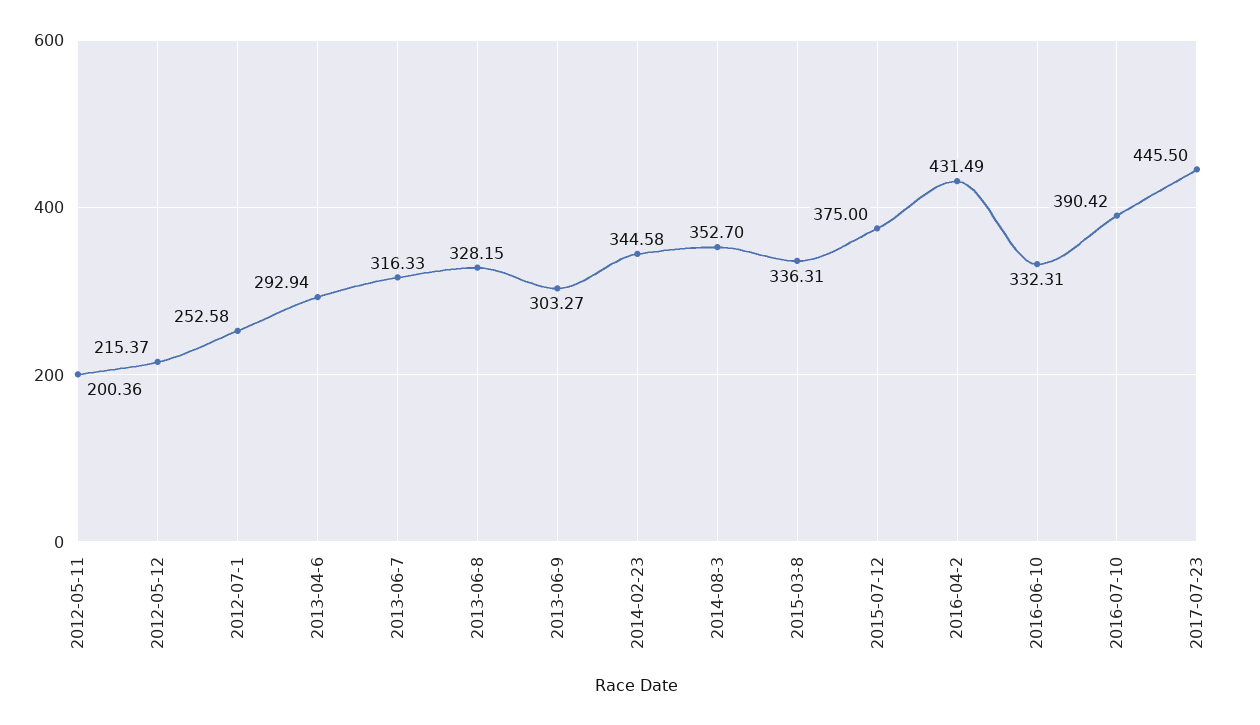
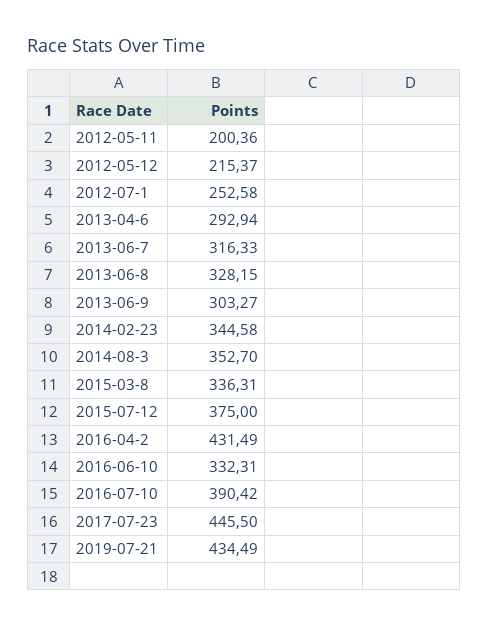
2019-07-21: none -> 434.49

